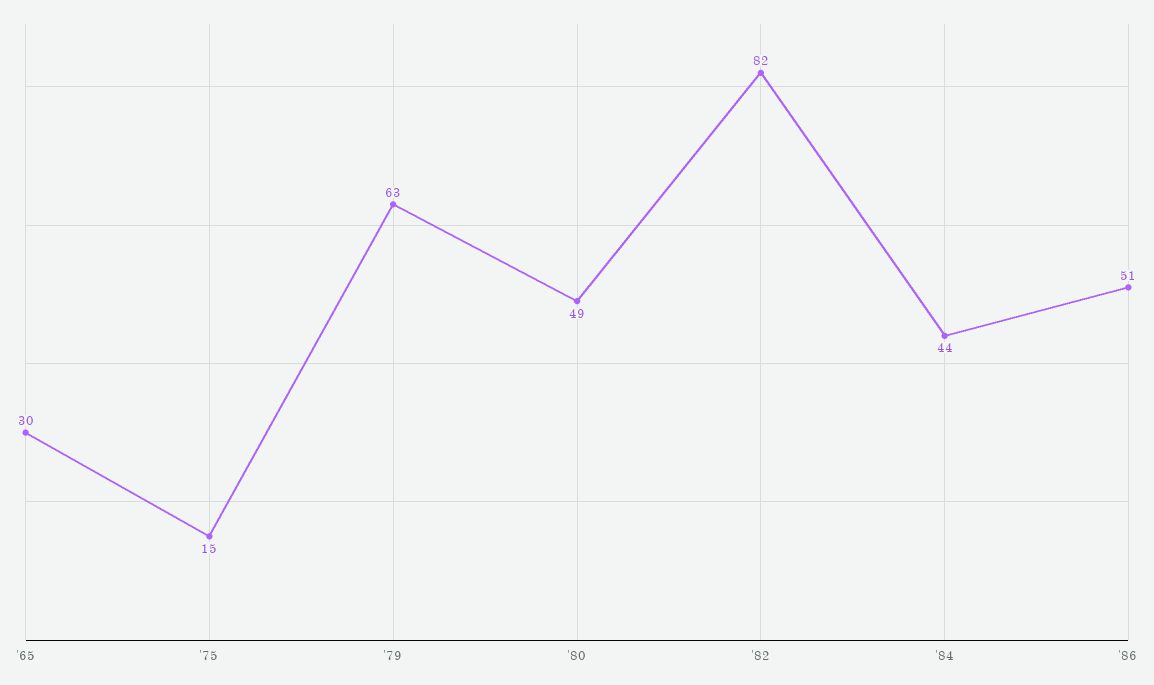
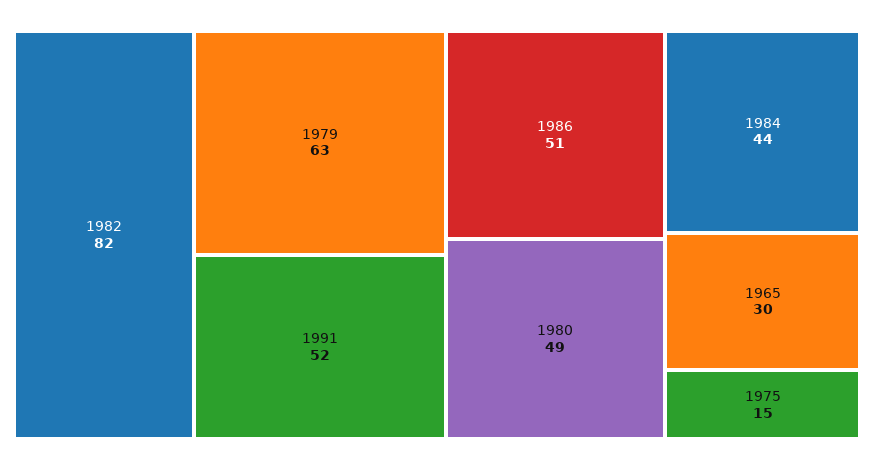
1991: none -> 52

